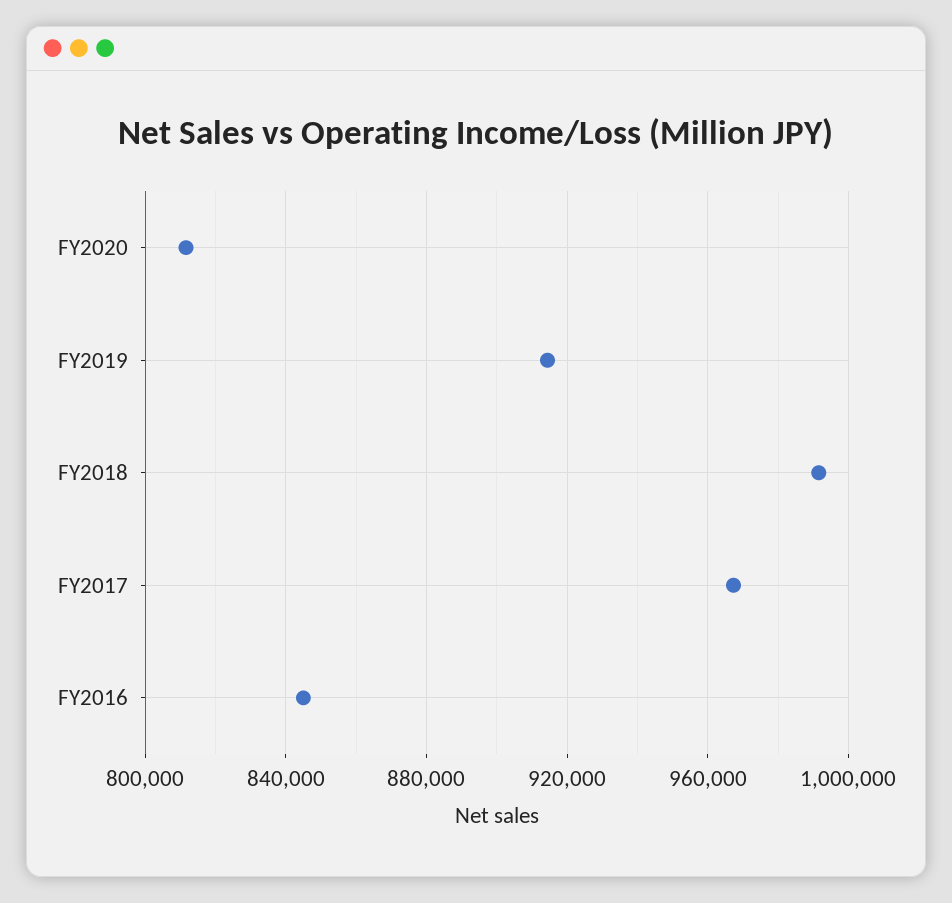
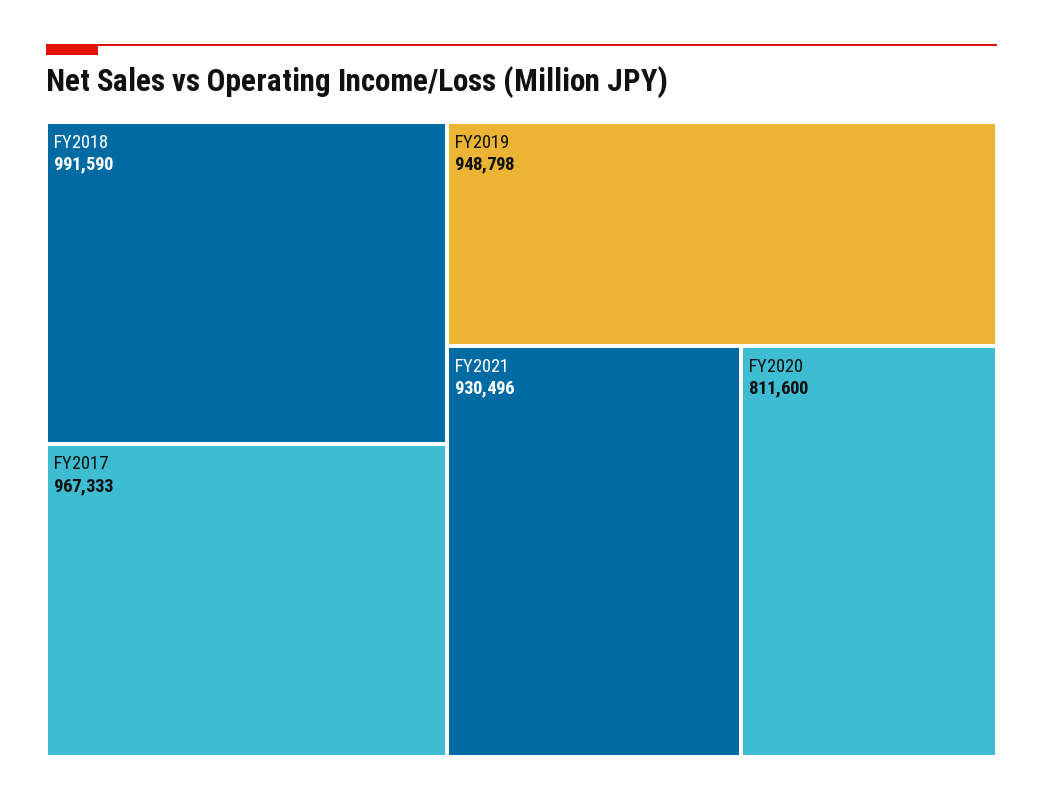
FY2019: 915000 -> 948798
FY2016: 845000 -> none
FY2021: none -> 930496

